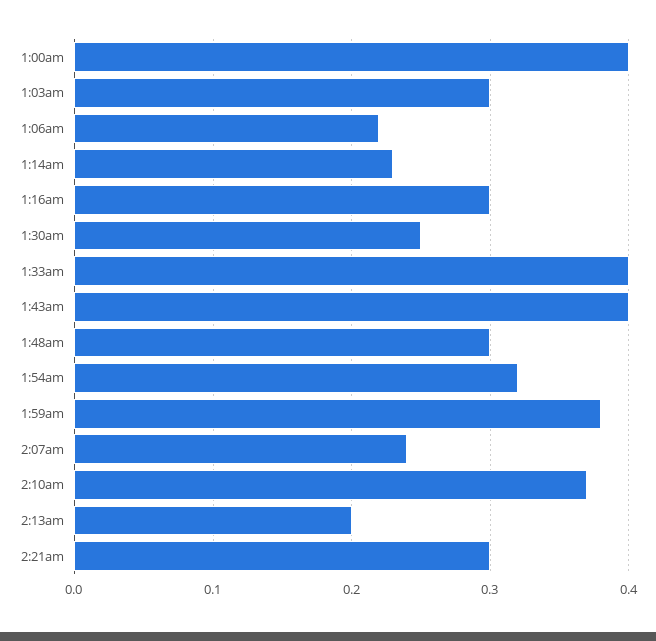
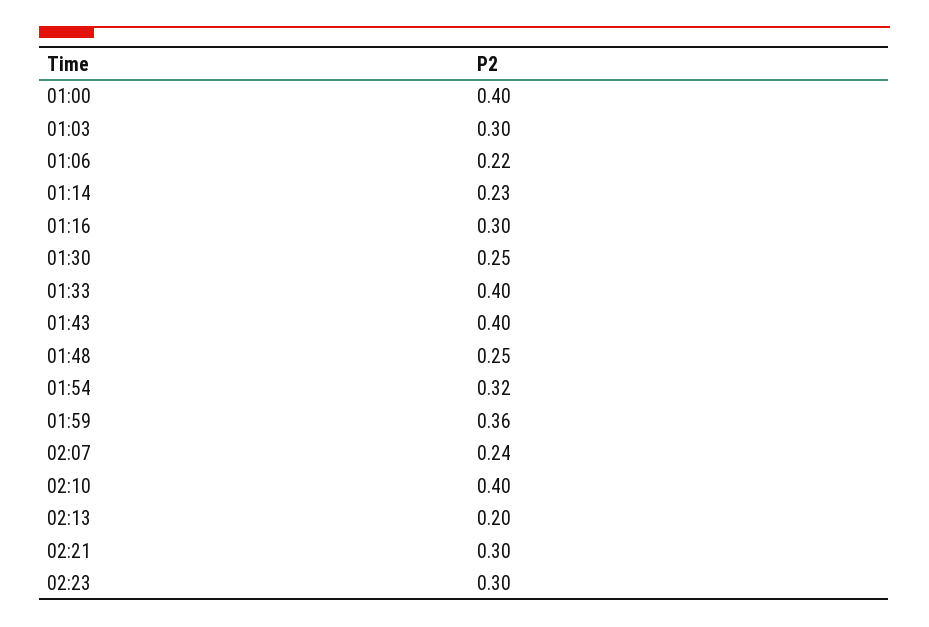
1:48am: 0.3 -> 0.25
1:59am: 0.38 -> 0.36
2:10am: 0.37 -> 0.4
02:23: none -> 0.3

